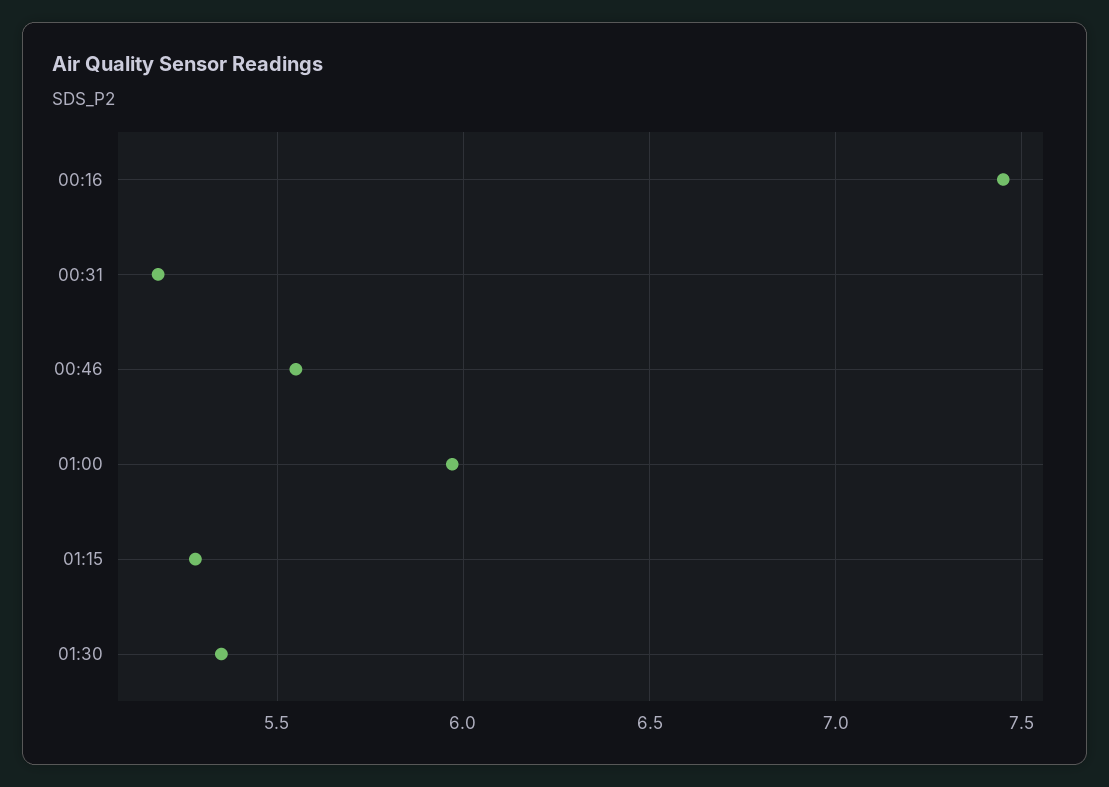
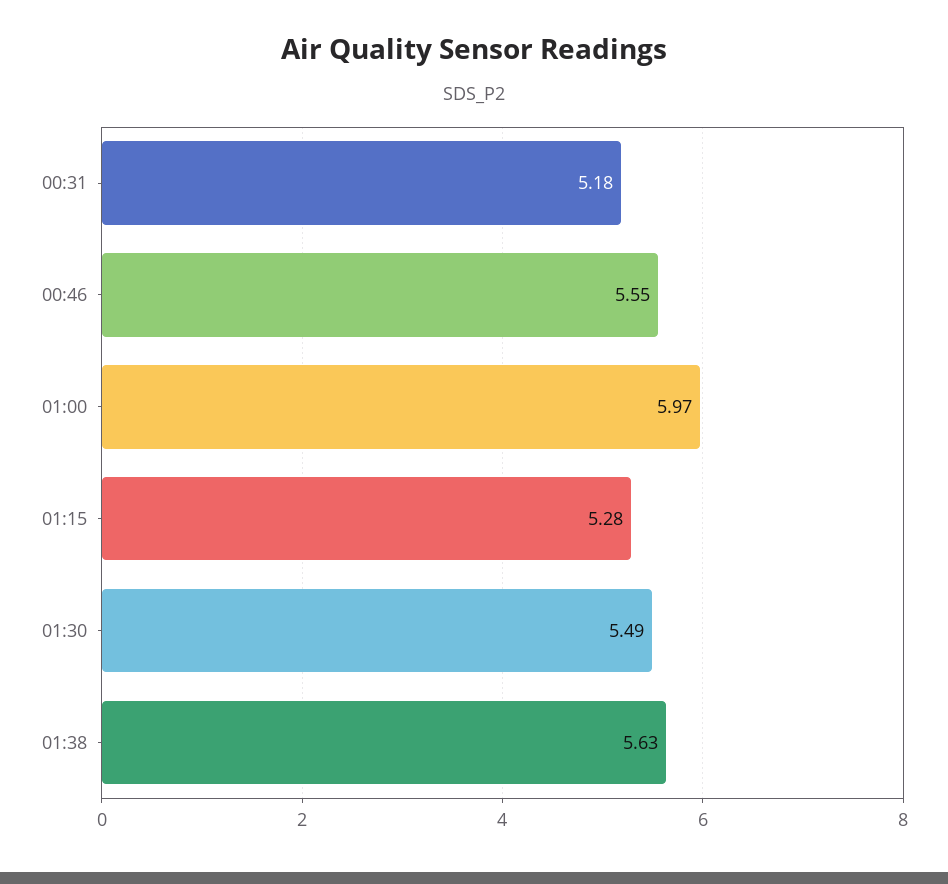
00:16: 7.45 -> none
01:30: 5.35 -> 5.49
01:38: none -> 5.63

